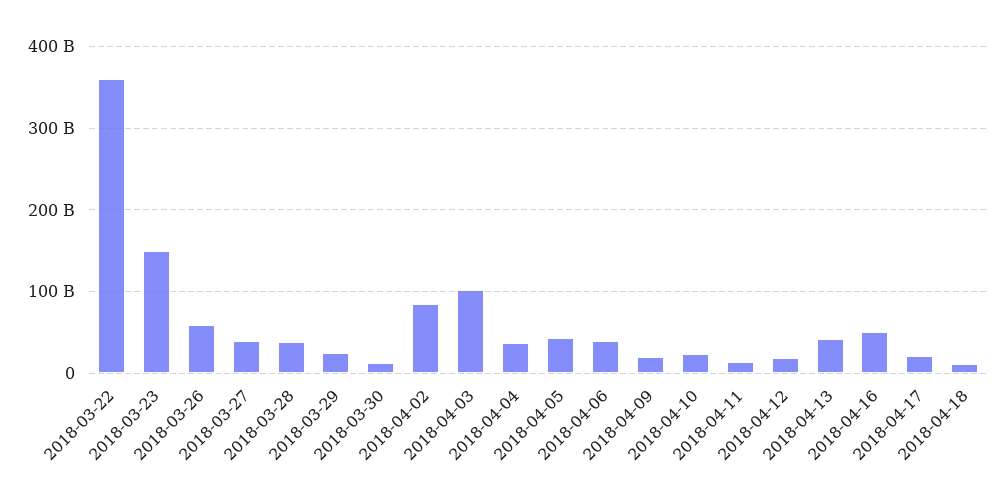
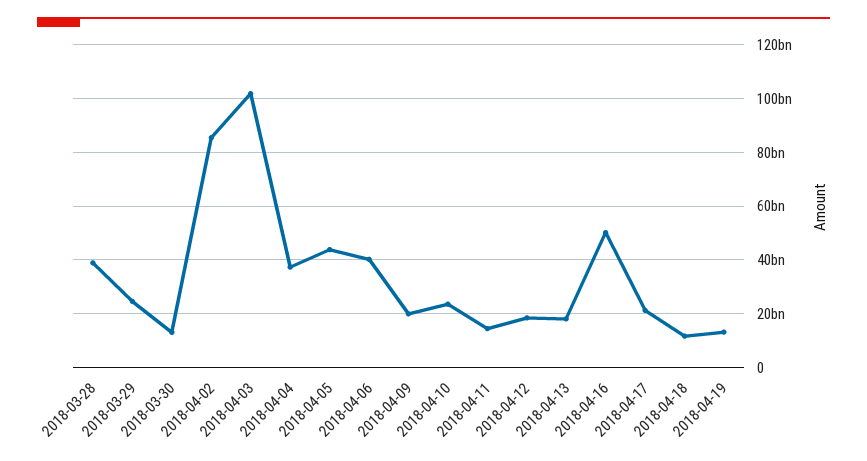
2018-03-22: 360000000000 -> none
2018-03-23: 150000000000 -> none
2018-03-26: 60000000000 -> none
2018-03-27: 40000000000 -> none
2018-04-13: 40000000000 -> 17500000000
2018-04-19: none -> 12500000000

